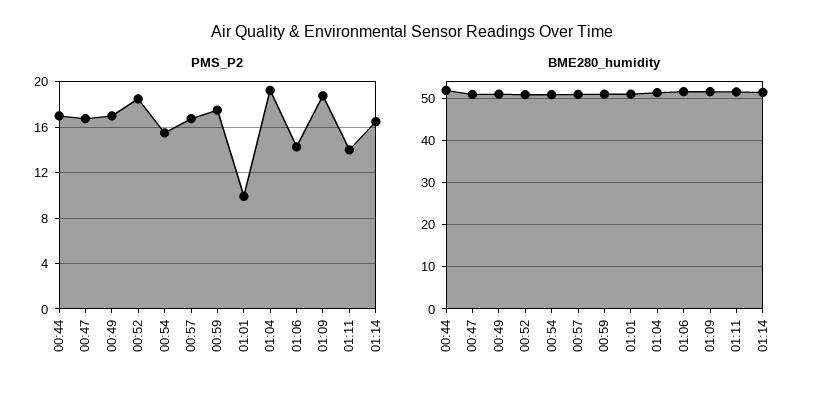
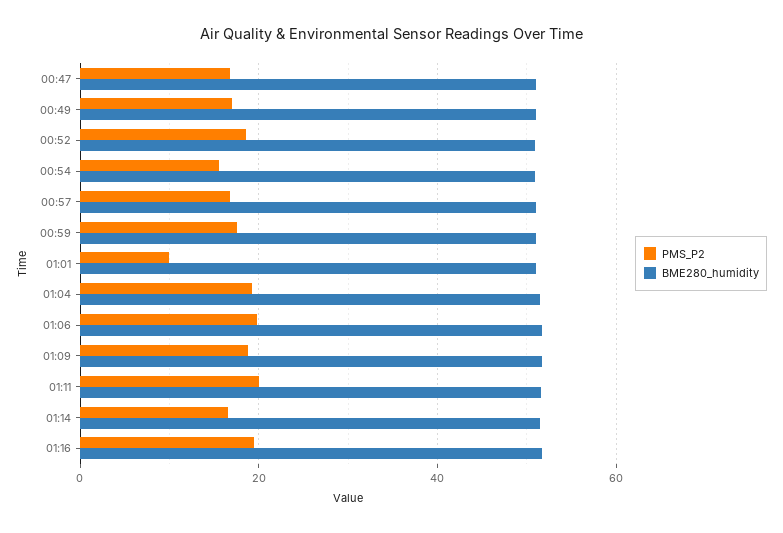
PMS_P2, 00:44: 17 -> none
PMS_P2, 01:06: 14 -> 20
PMS_P2, 01:11: 14 -> 20
BME280_humidity, 00:44: 52 -> none
PMS_P2, 01:16: none -> 20
BME280_humidity, 01:16: none -> 52

